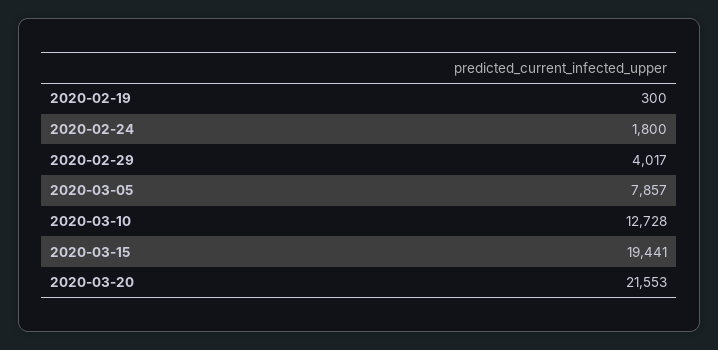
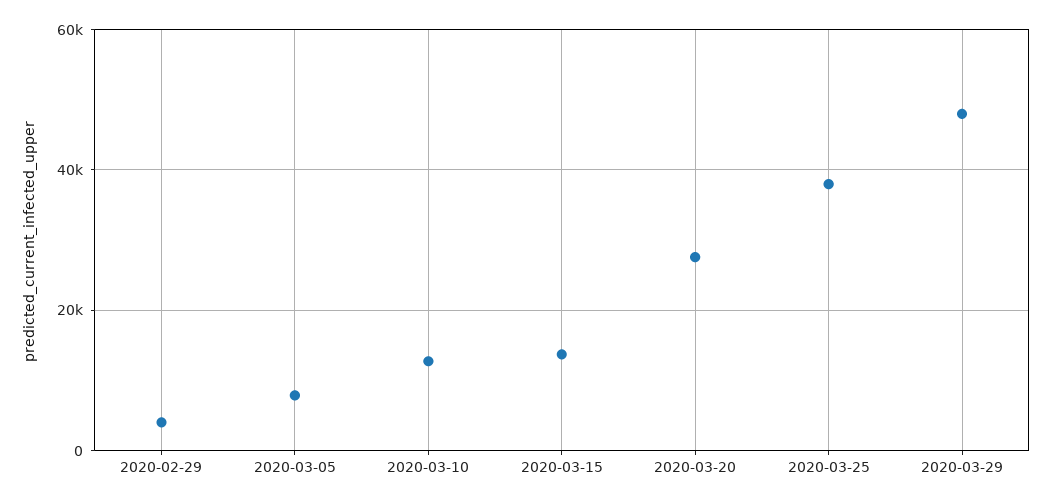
2020-02-19: 300 -> none
2020-02-24: 1800 -> none
2020-03-15: 19441 -> 14000
2020-03-20: 21553 -> 28000
2020-03-25: none -> 38000
2020-03-29: none -> 48000

